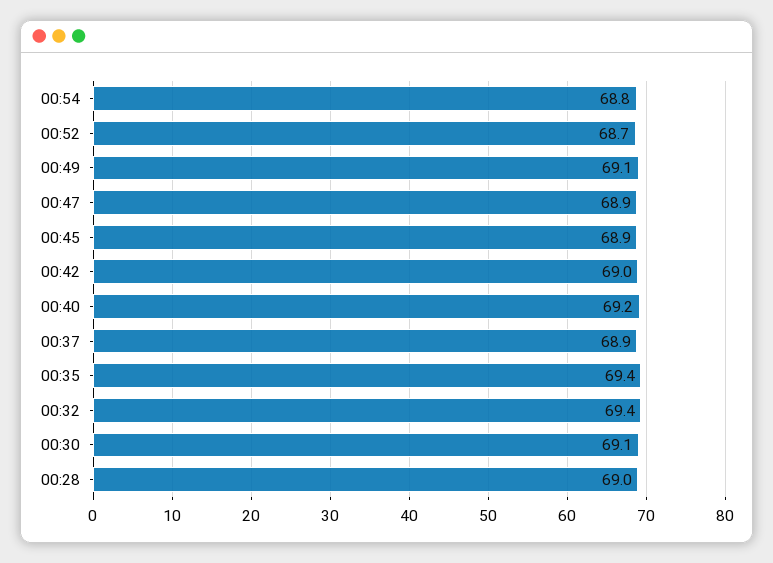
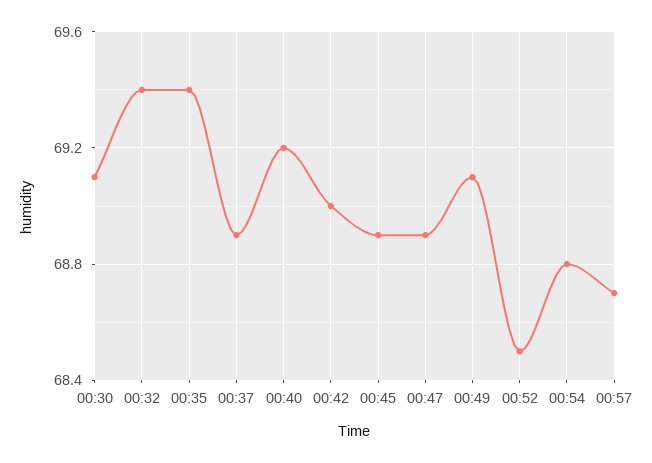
00:52: 68.7 -> 68.5
00:28: 69 -> none
00:57: none -> 68.7

